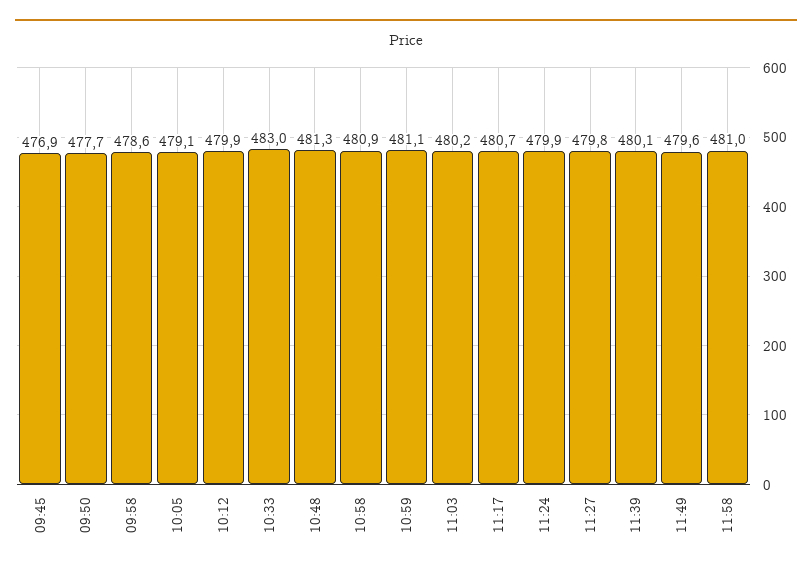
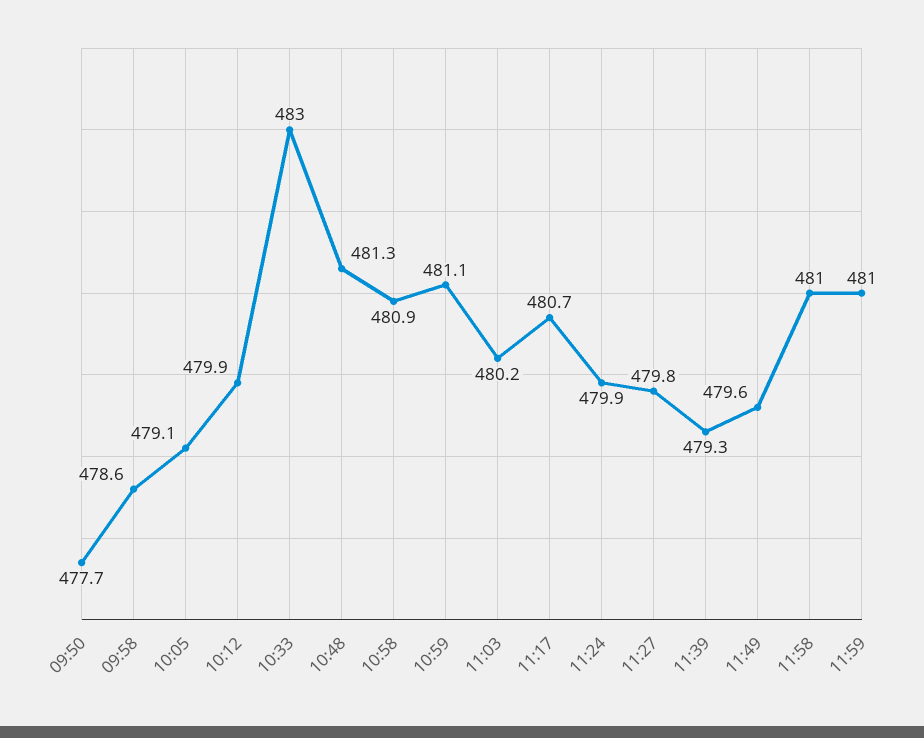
09:45: 476.9 -> none
11:39: 480.1 -> 479.3
11:59: none -> 481

